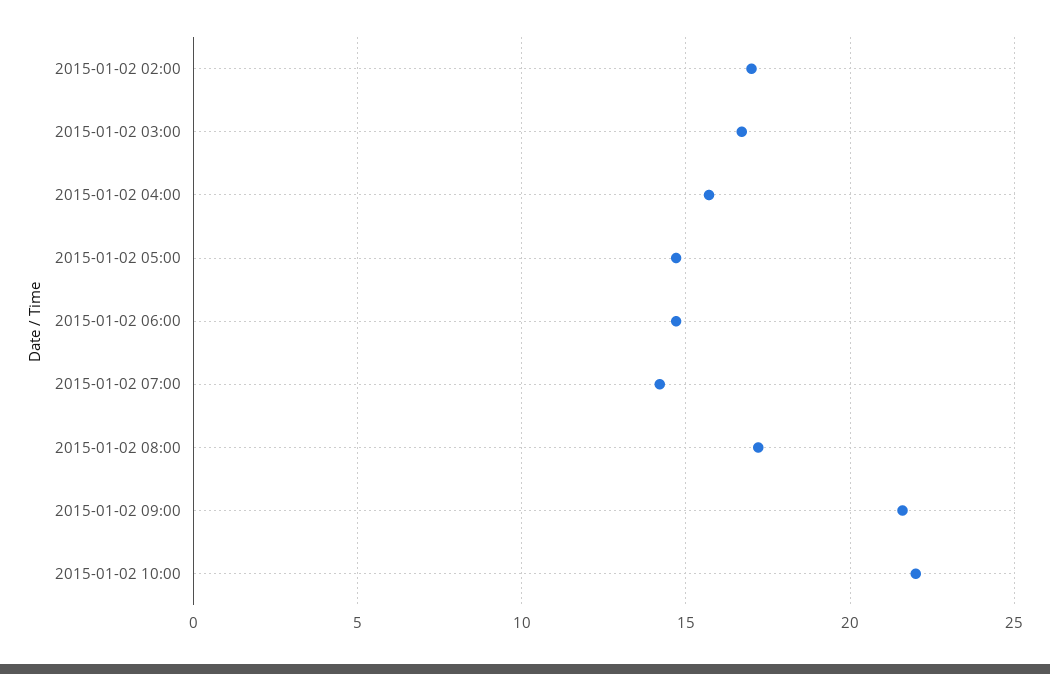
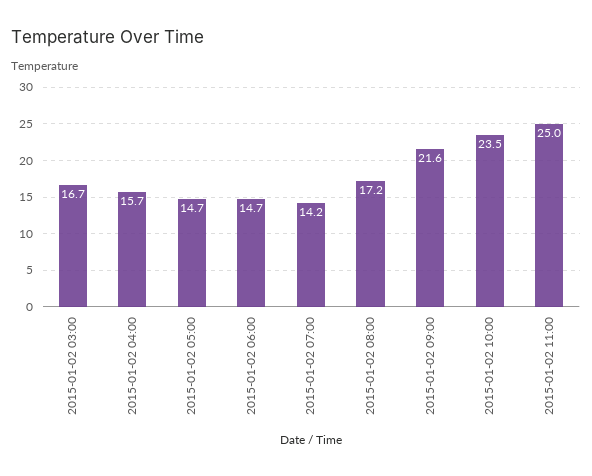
2015-01-02 02:00: 17 -> none
2015-01-02 10:00: 22 -> 23.5
2015-01-02 11:00: none -> 25

